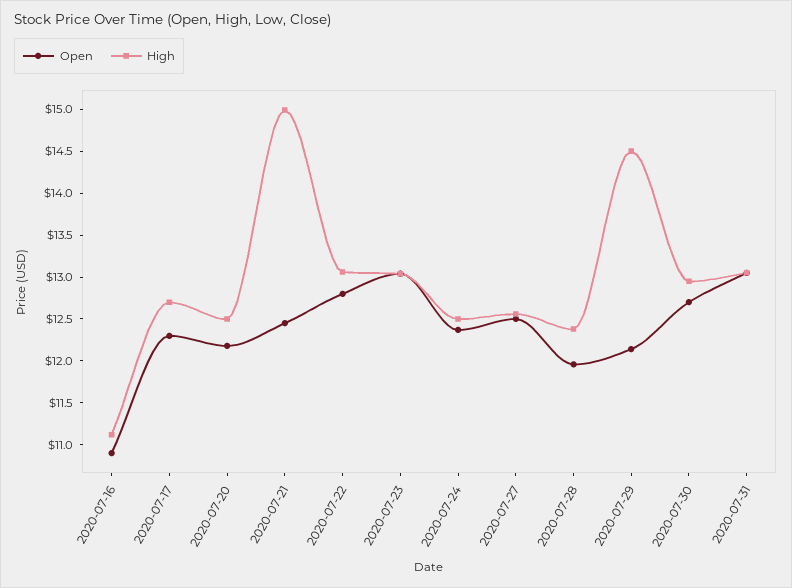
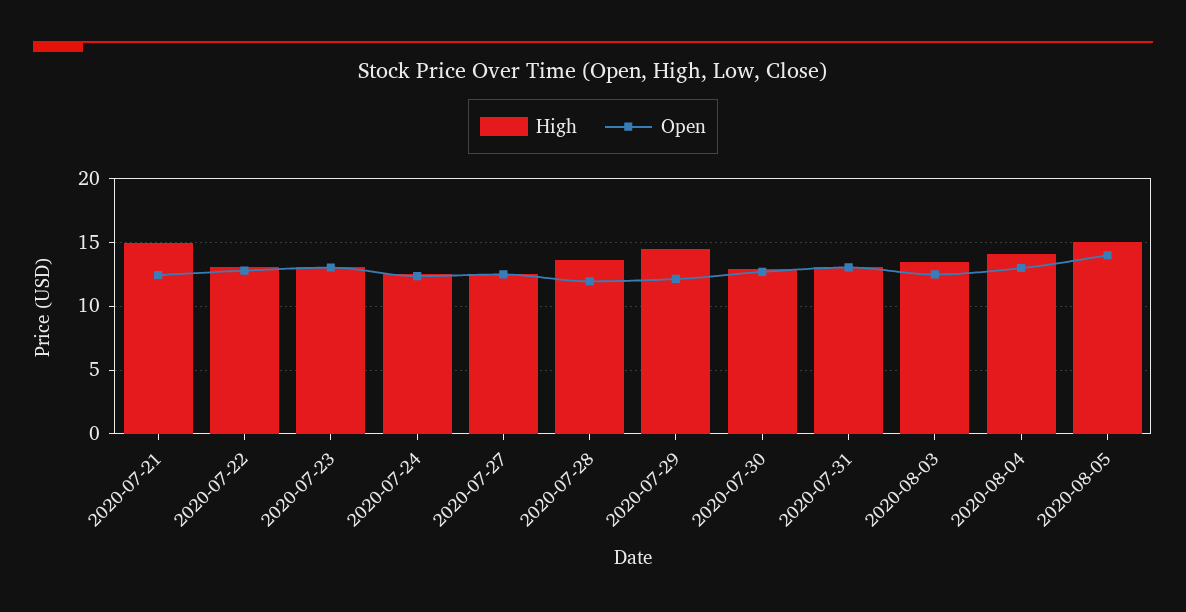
Open, 2020-07-16: 10.9 -> none
High, 2020-07-16: 11.1 -> none
Open, 2020-07-17: 12.3 -> none
High, 2020-07-17: 12.7 -> none
Open, 2020-07-20: 12.2 -> none
High, 2020-07-20: 12.5 -> none
High, 2020-07-28: 12.4 -> 13.5
High, 2020-08-03: none -> 13.5
Open, 2020-08-03: none -> 12.5
High, 2020-08-04: none -> 14
Open, 2020-08-04: none -> 13
High, 2020-08-05: none -> 15
Open, 2020-08-05: none -> 14

